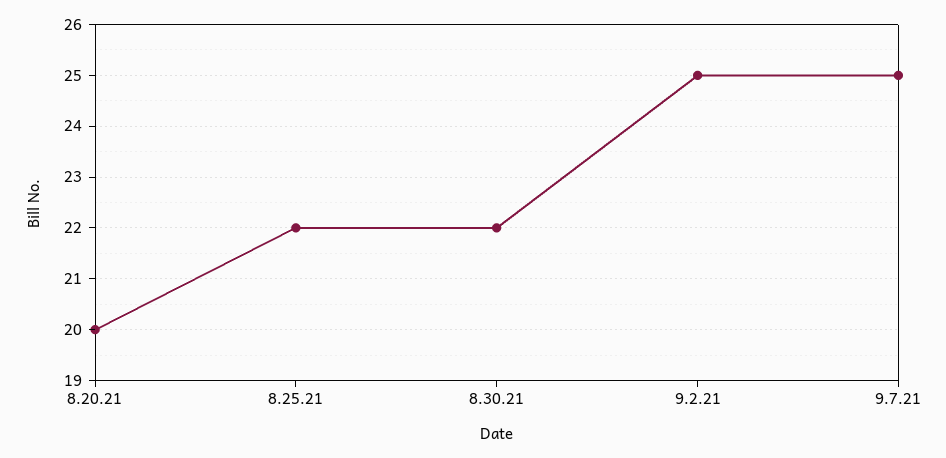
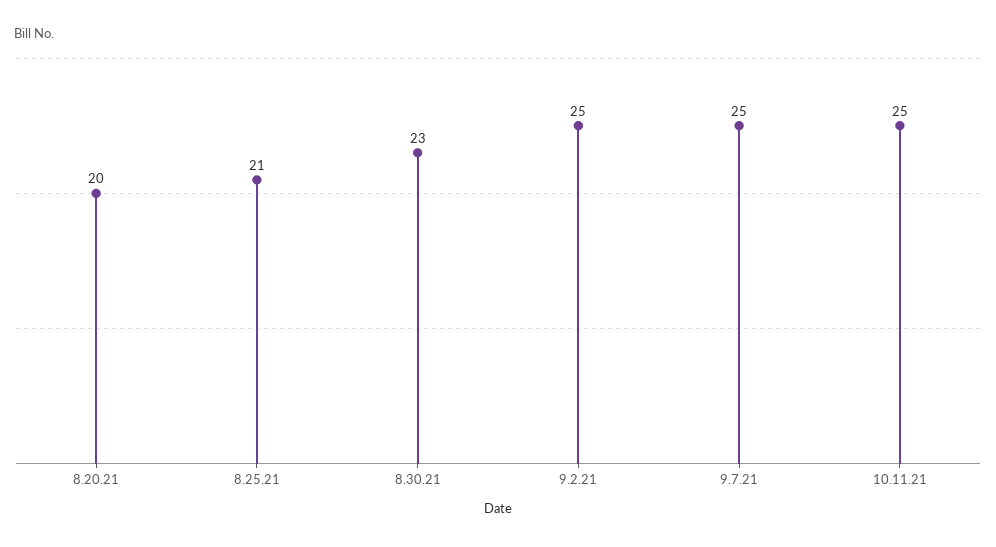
8.25.21: 22 -> 21
8.30.21: 22 -> 23
10.11.21: none -> 25

